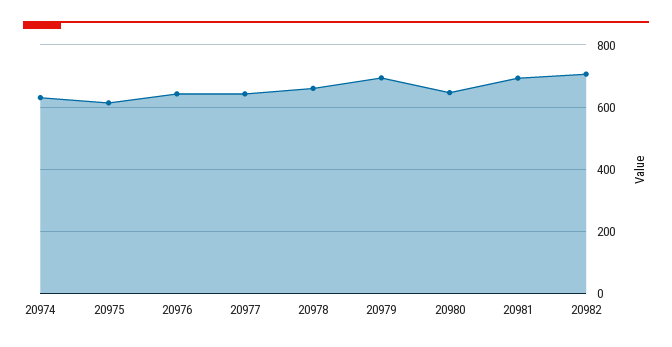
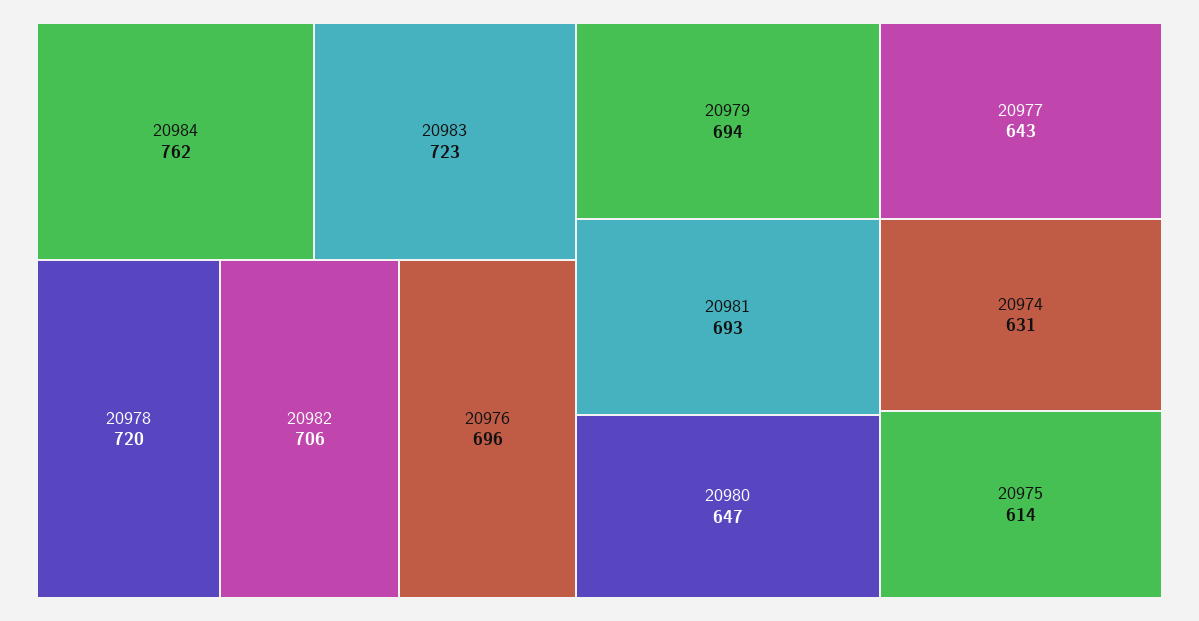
20976: 640 -> 696
20978: 660 -> 720
20984: none -> 762
20983: none -> 723

